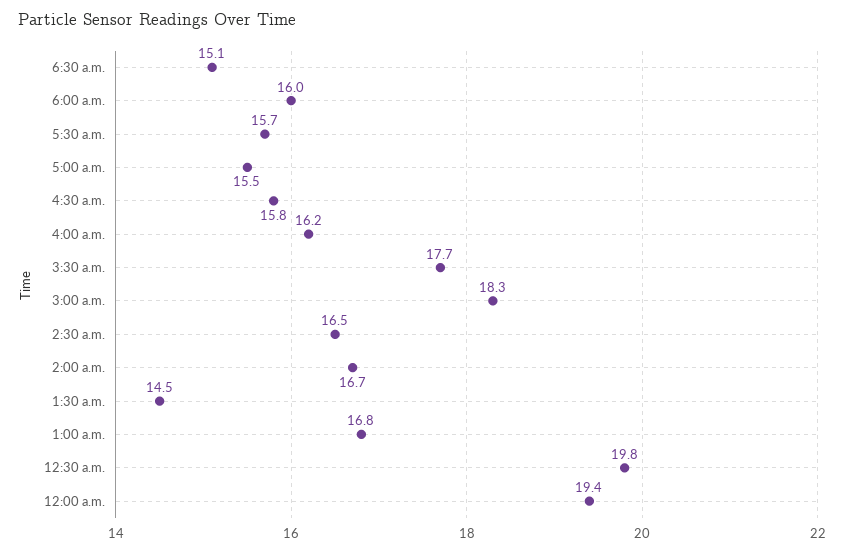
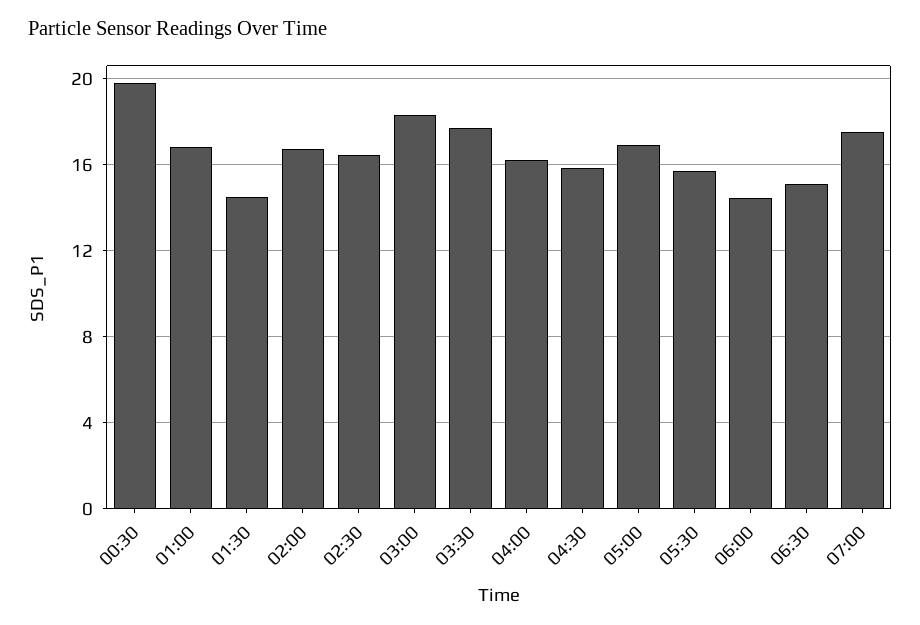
6:00 a.m.: 16 -> 14.5
5:00 a.m.: 15.5 -> 17
12:00 a.m.: 19.4 -> none
07:00: none -> 17.5

